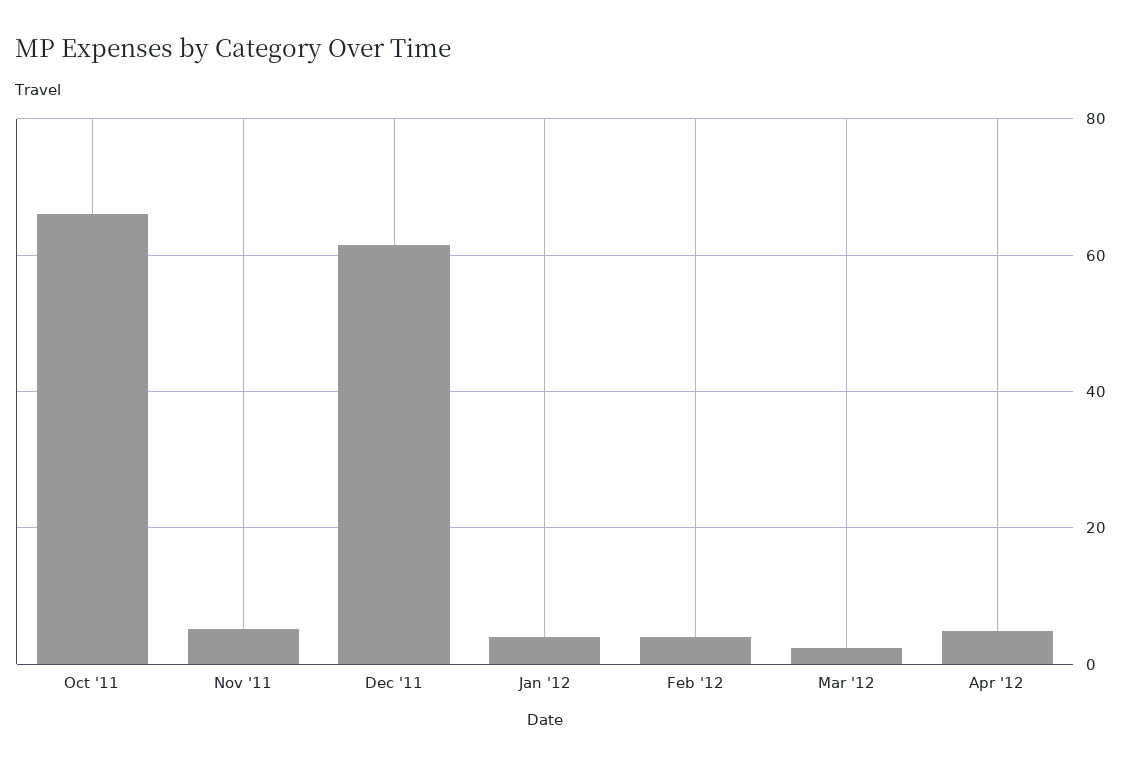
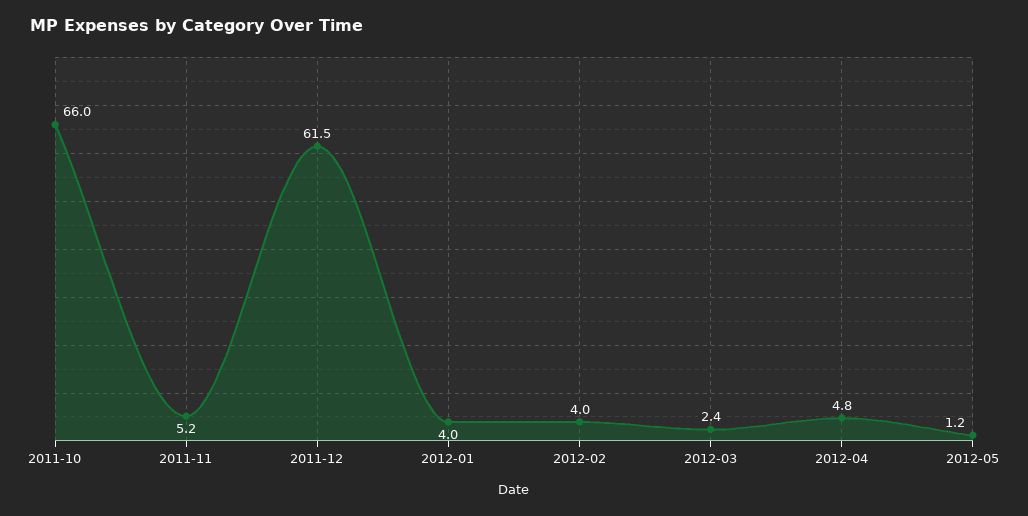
2012-05: none -> 1.2

